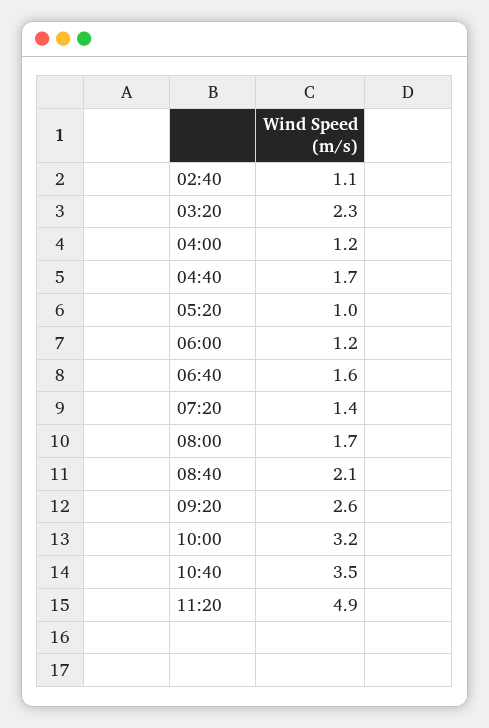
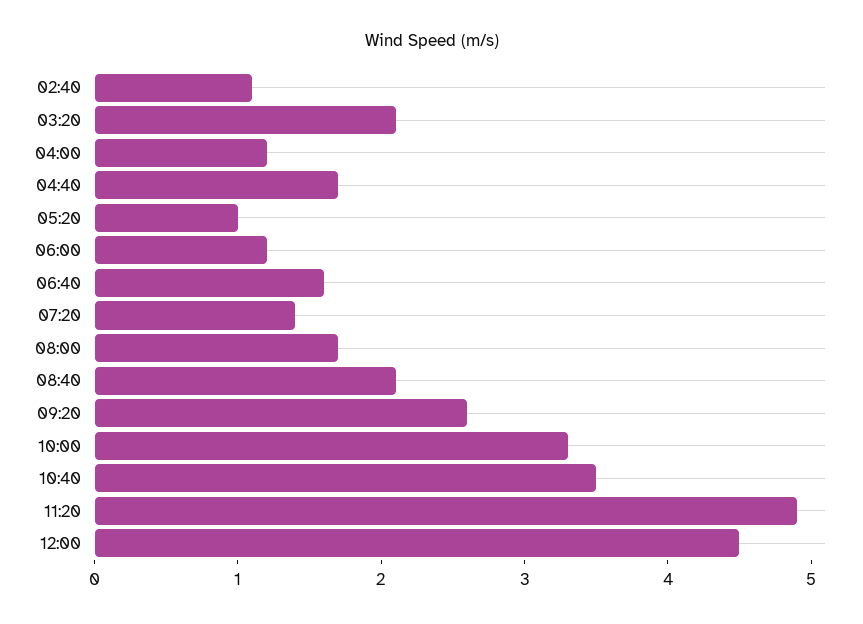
03:20: 2.3 -> 2.1
10:00: 3.2 -> 3.3
12:00: none -> 4.5

